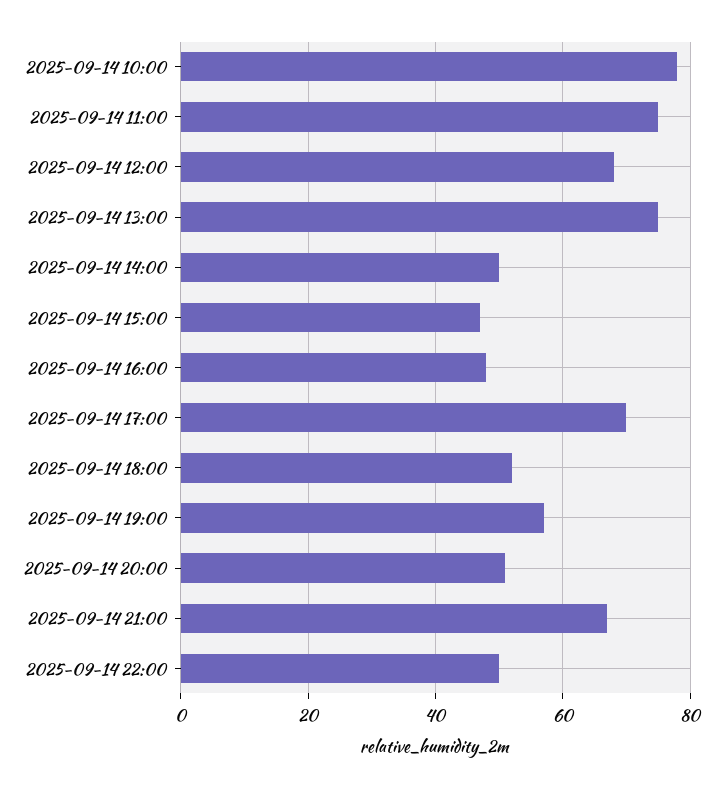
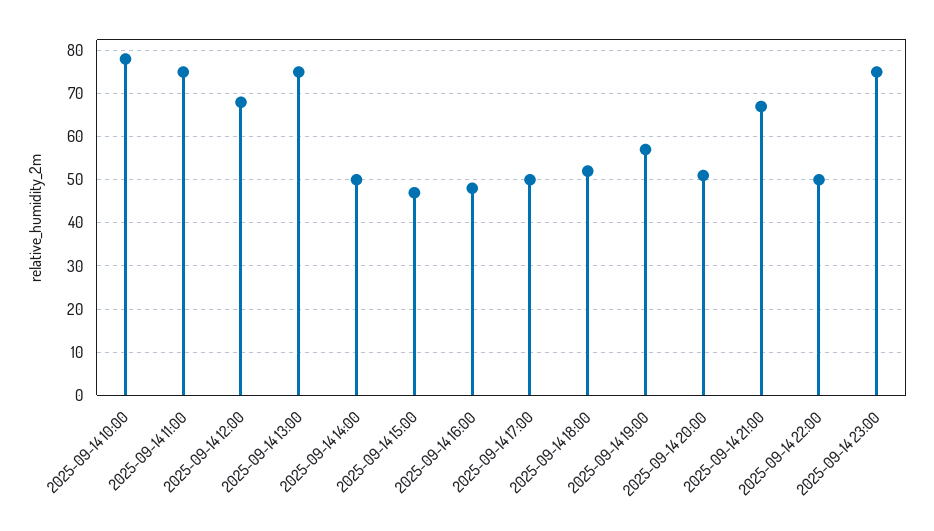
2025-09-14 17:00: 70 -> 50
2025-09-14 23:00: none -> 75

